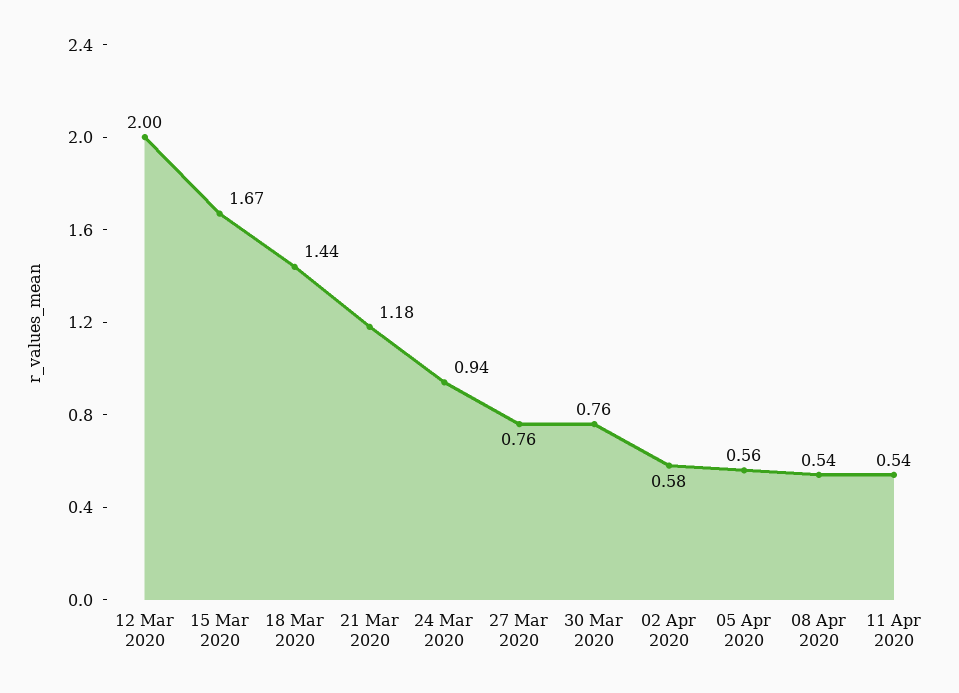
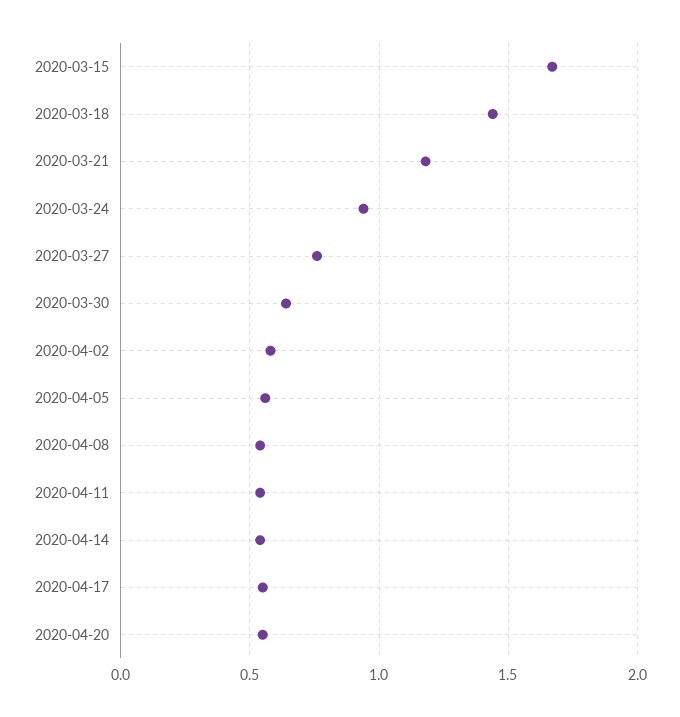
12 Mar 2020: 2 -> none
30 Mar 2020: 0.76 -> 0.65
2020-04-14: none -> 0.55
2020-04-17: none -> 0.55
2020-04-20: none -> 0.55

